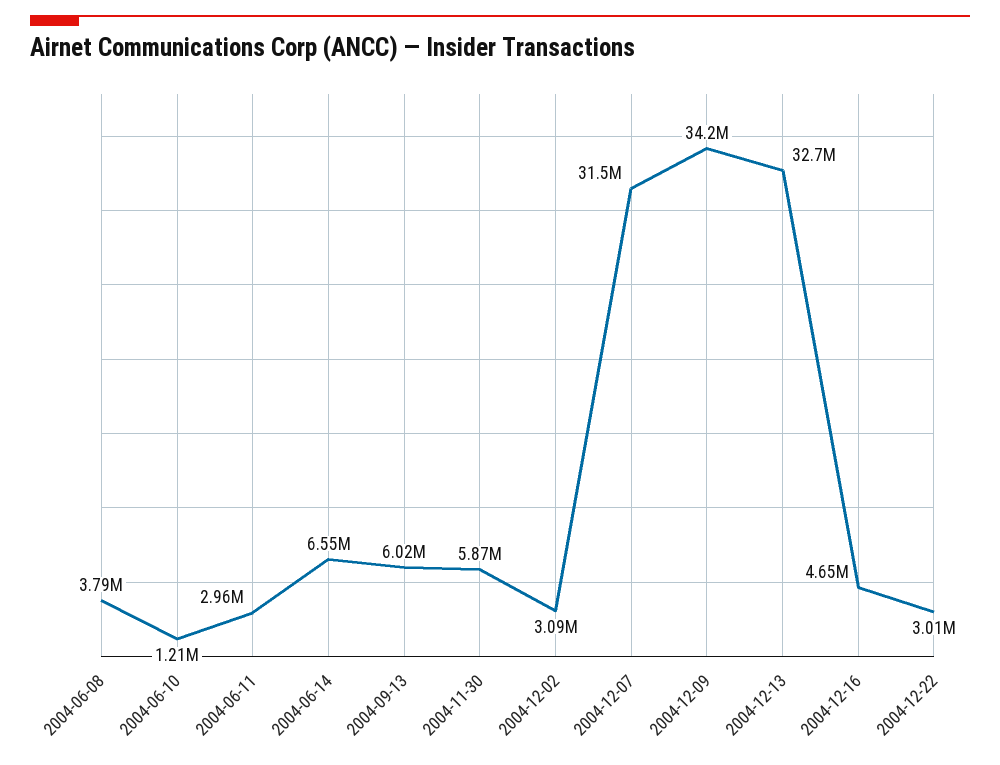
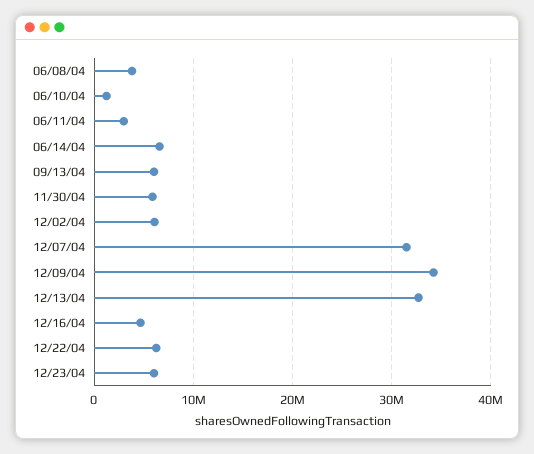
2004-12-02: 3090000 -> 6000000
2004-12-22: 3010000 -> 6000000
12/23/04: none -> 6000000

